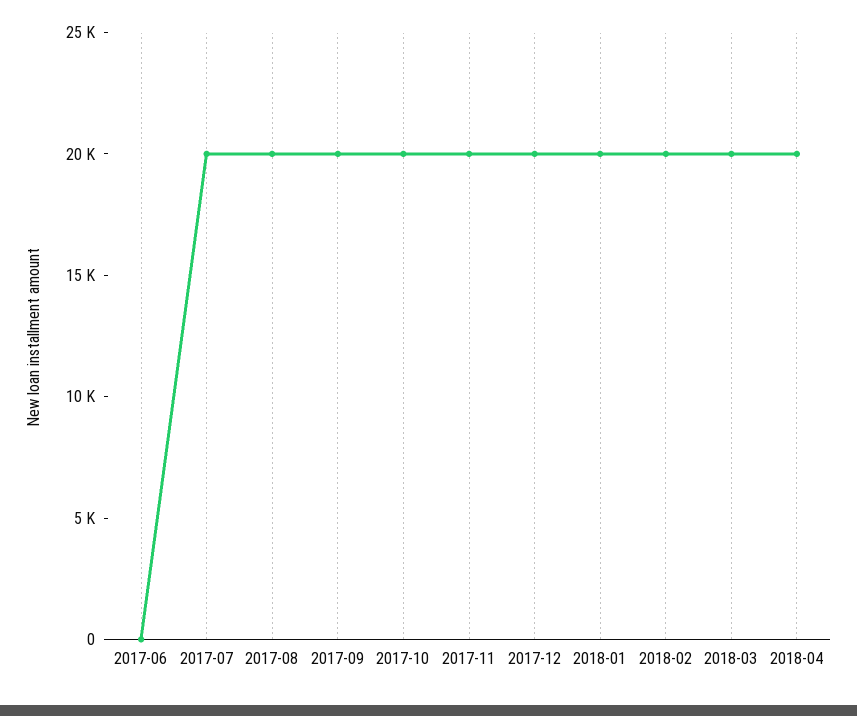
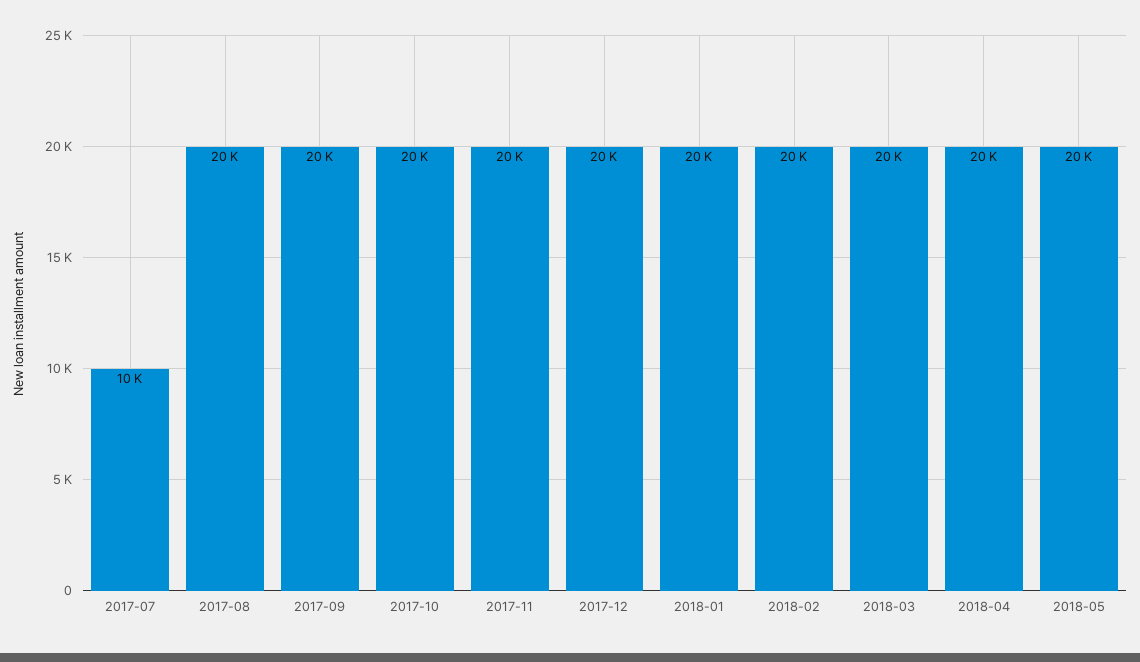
2017-06: 0 -> none
2017-07: 20000 -> 10000
2018-05: none -> 20000

